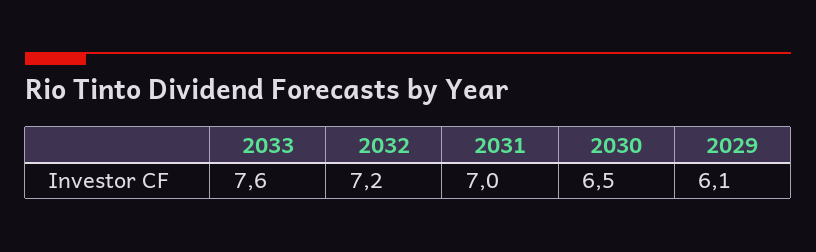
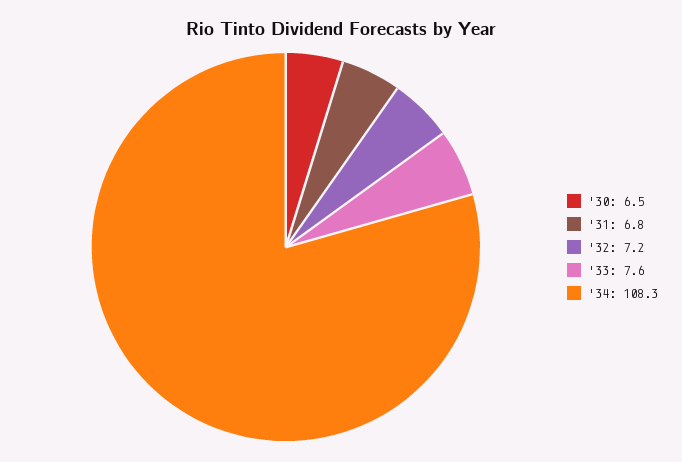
2031: 7 -> 6.8
2029: 6.1 -> none
'34: none -> 108.3

